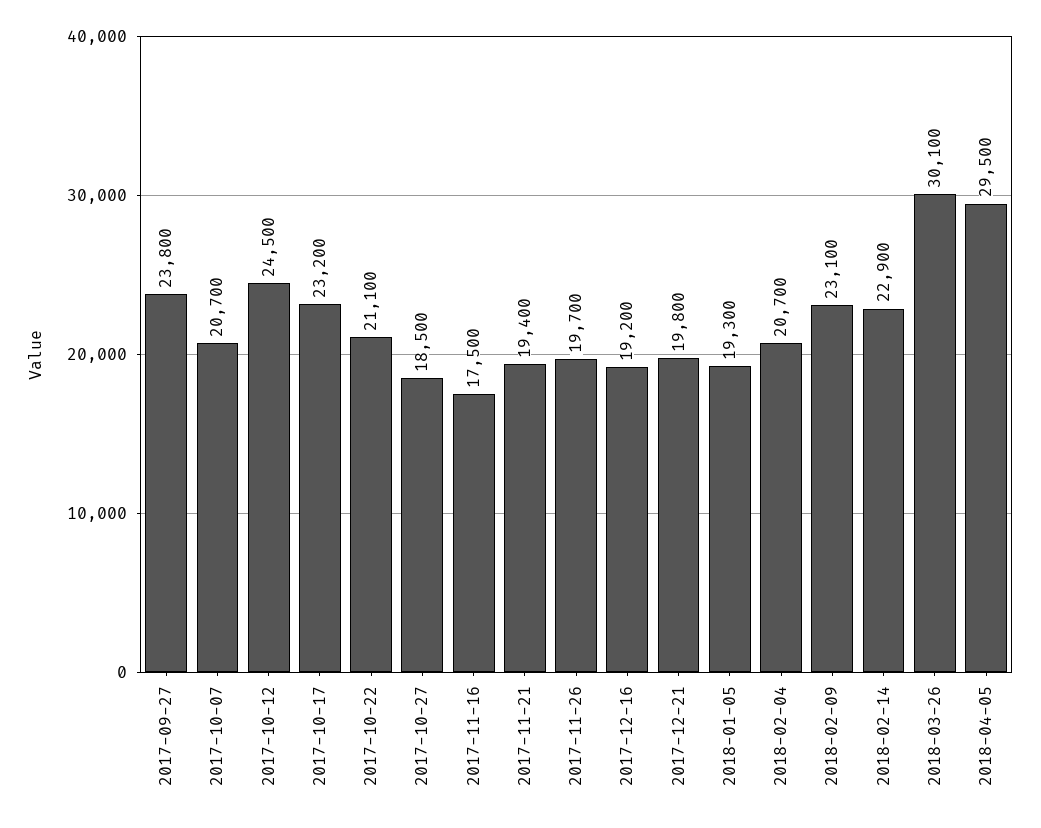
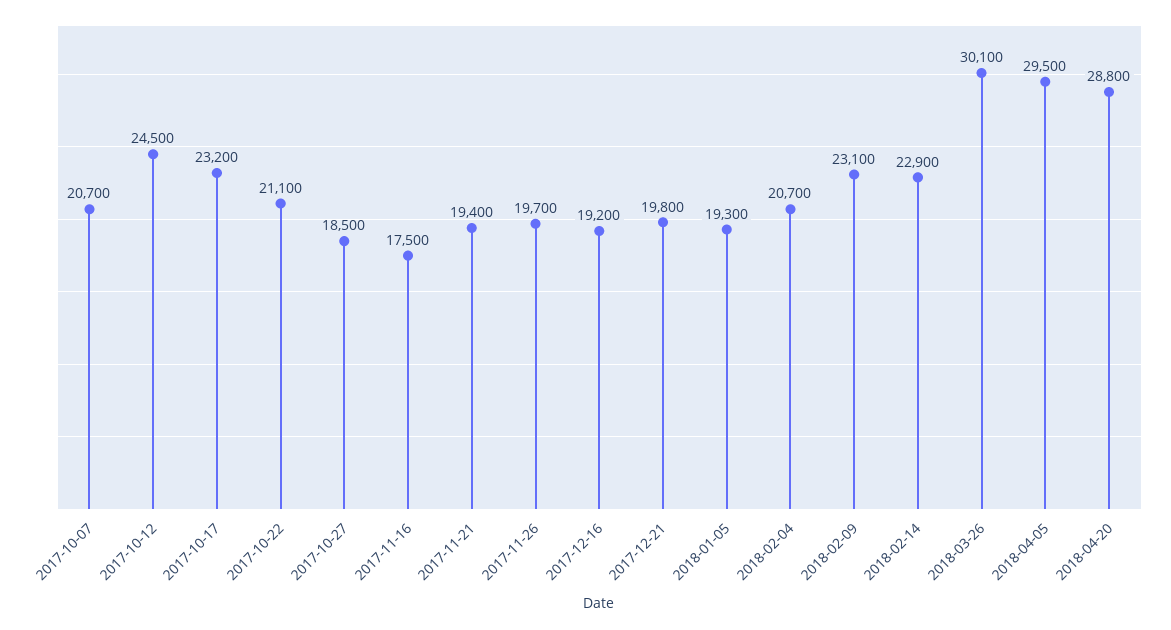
2017-09-27: 23800 -> none
2018-04-20: none -> 28800

